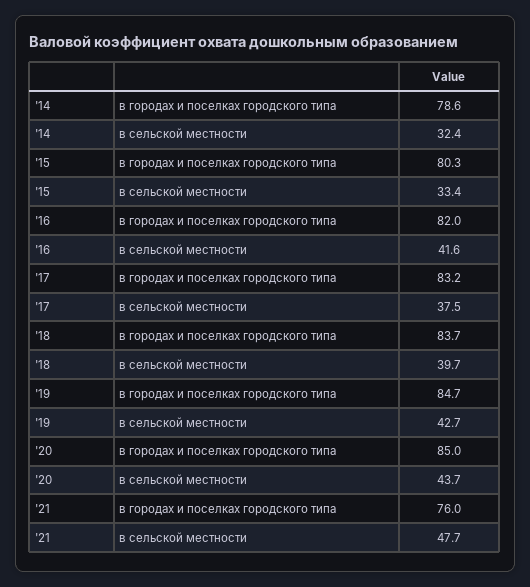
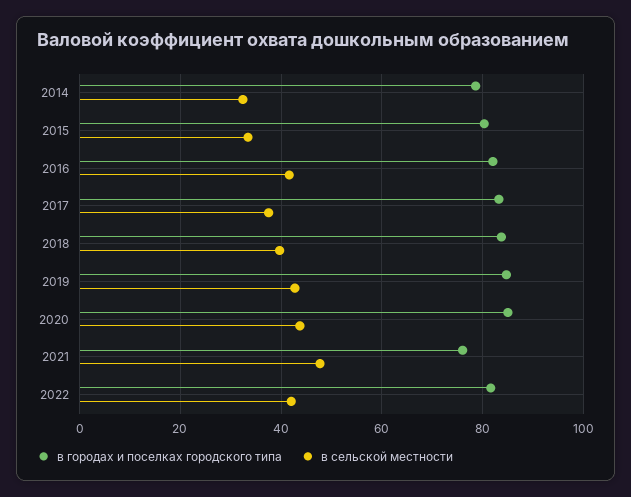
в городах и поселках городского типа, 2022: none -> 82
в сельской местности, 2022: none -> 42

